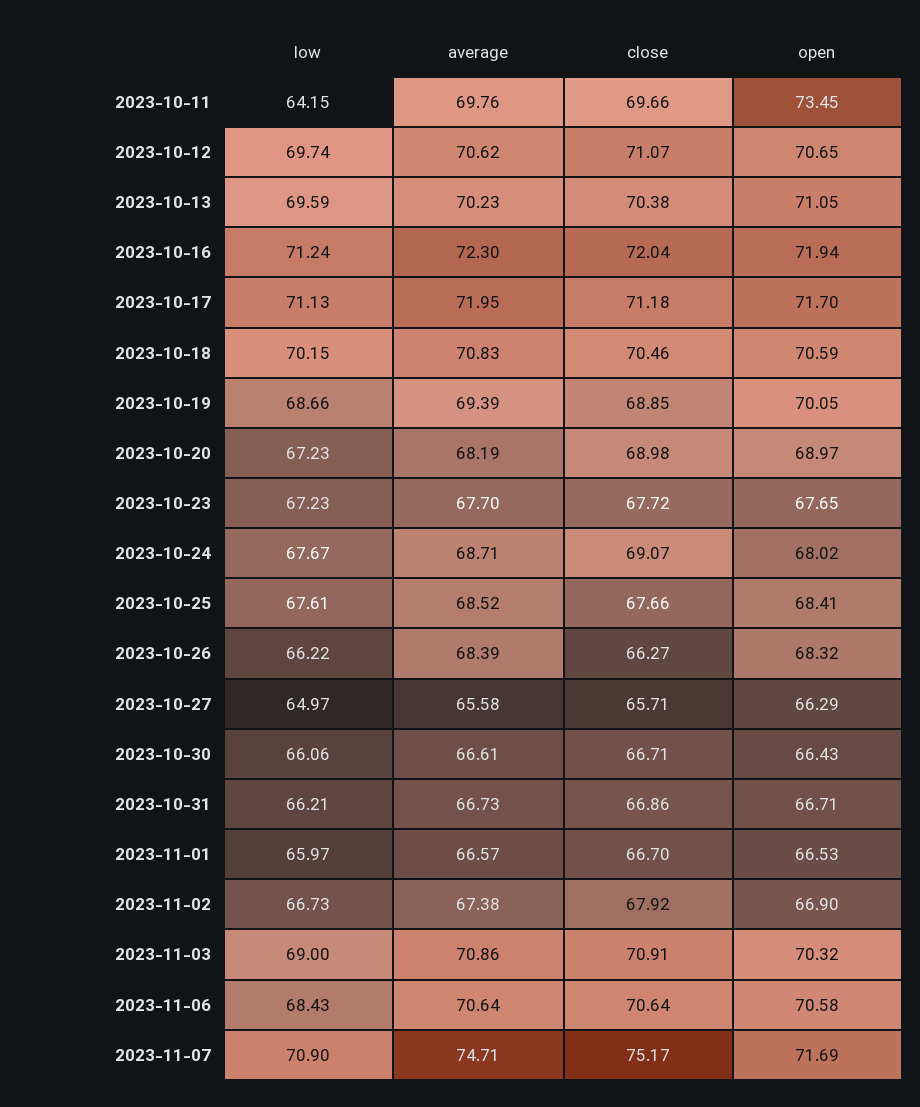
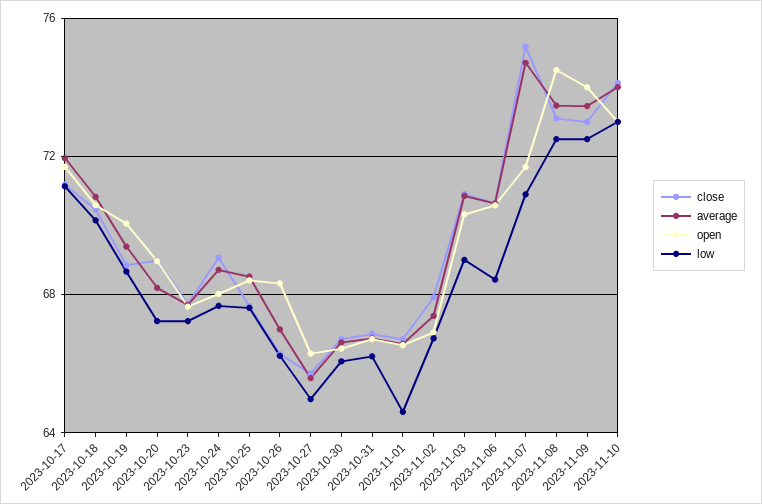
low, 2023-10-11: 64.15 -> none
average, 2023-10-11: 69.76 -> none
close, 2023-10-11: 69.66 -> none
open, 2023-10-11: 73.45 -> none
low, 2023-10-12: 69.74 -> none
average, 2023-10-12: 70.62 -> none
close, 2023-10-12: 71.07 -> none
open, 2023-10-12: 70.65 -> none
low, 2023-10-13: 69.59 -> none
average, 2023-10-13: 70.23 -> none
close, 2023-10-13: 70.38 -> none
open, 2023-10-13: 71.05 -> none
low, 2023-10-16: 71.24 -> none
average, 2023-10-16: 72.3 -> none
close, 2023-10-16: 72.04 -> none
open, 2023-10-16: 71.94 -> none
average, 2023-10-26: 68.39 -> 67
low, 2023-11-01: 65.97 -> 64.5
close, 2023-11-08: none -> 73
average, 2023-11-08: none -> 73.5
open, 2023-11-08: none -> 74.5
low, 2023-11-08: none -> 72.5
close, 2023-11-09: none -> 73
average, 2023-11-09: none -> 73.5
open, 2023-11-09: none -> 74
low, 2023-11-09: none -> 72.5
close, 2023-11-10: none -> 74
average, 2023-11-10: none -> 74
open, 2023-11-10: none -> 73
low, 2023-11-10: none -> 73

